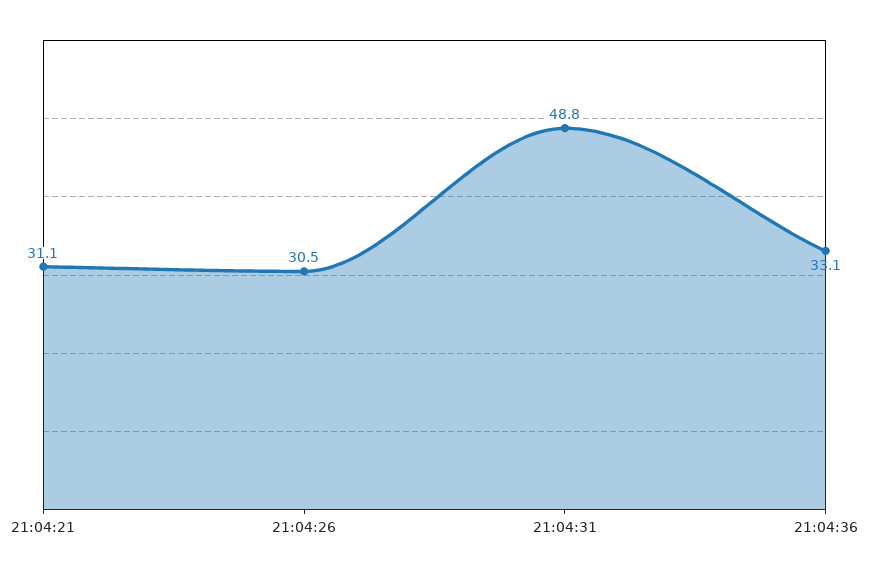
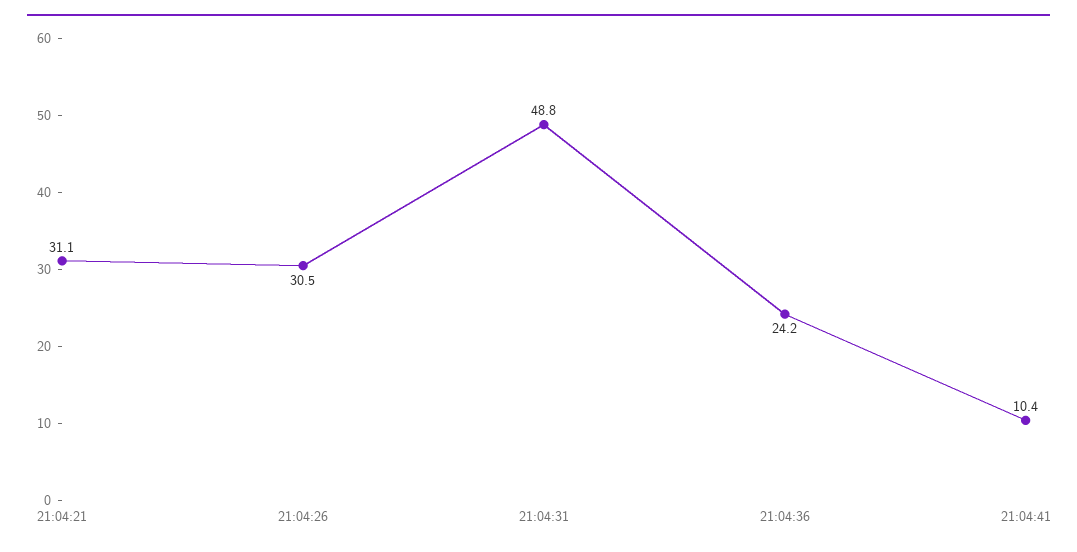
21:04:36: 33.1 -> 24.2
21:04:41: none -> 10.4

